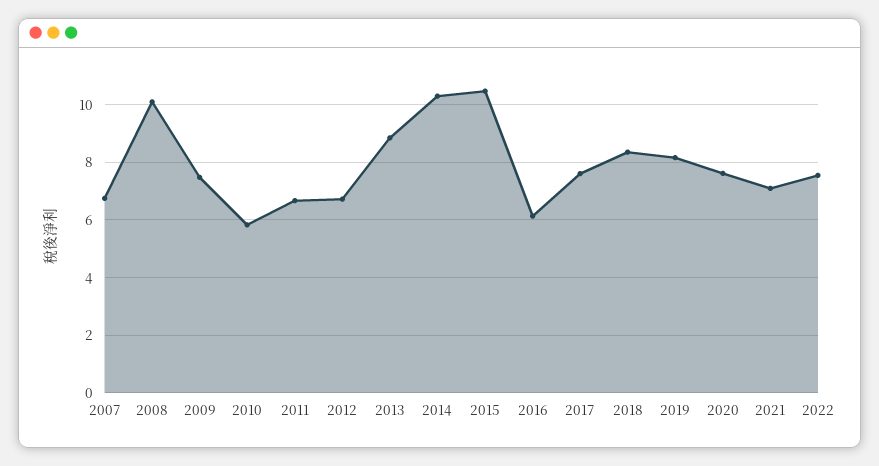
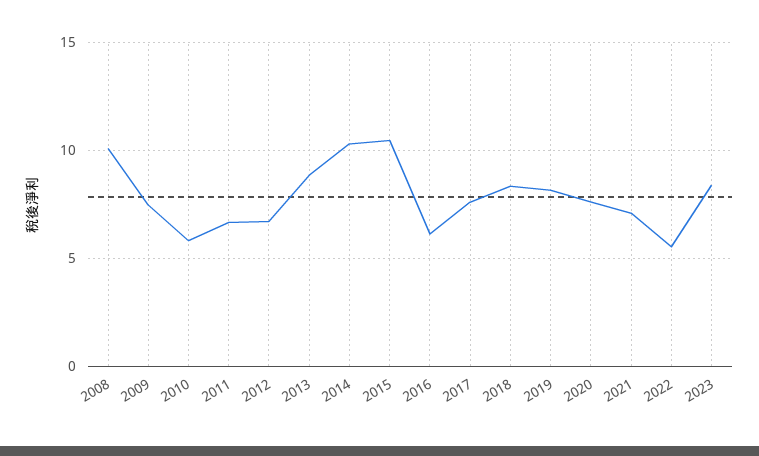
2007: 6.75 -> none
2022: 7.5 -> 5.5
2023: none -> 8.5

